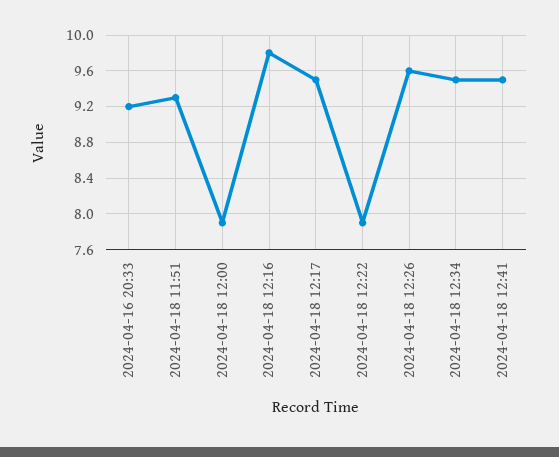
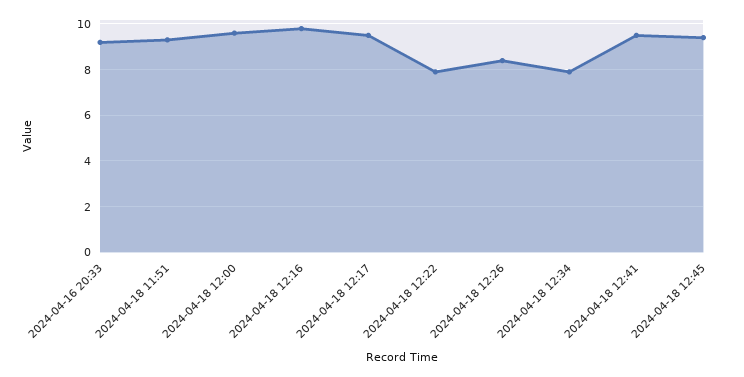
2024-04-18 12:00: 7.9 -> 9.5
2024-04-18 12:26: 9.6 -> 8.5
2024-04-18 12:34: 9.5 -> 8
2024-04-18 12:45: none -> 9.5

